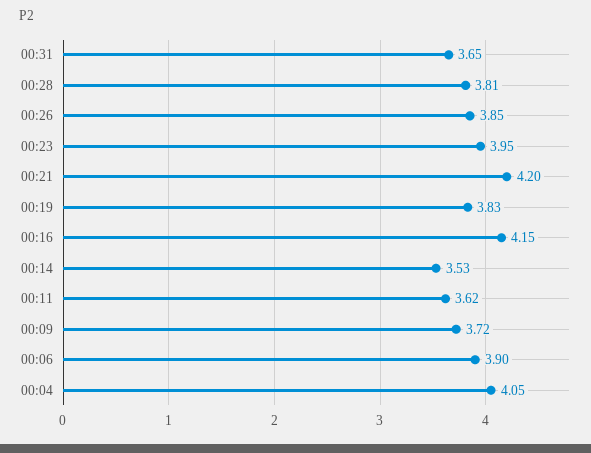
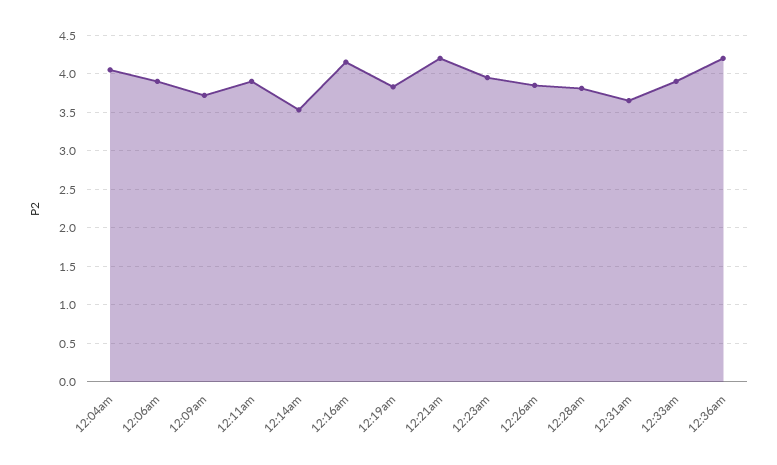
00:11: 3.62 -> 3.9
12:33am: none -> 3.9
12:36am: none -> 4.2

